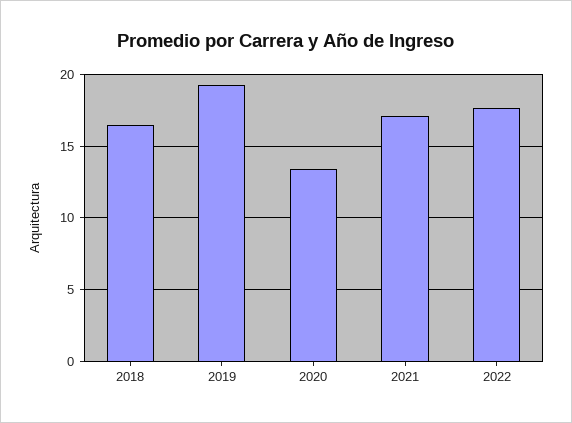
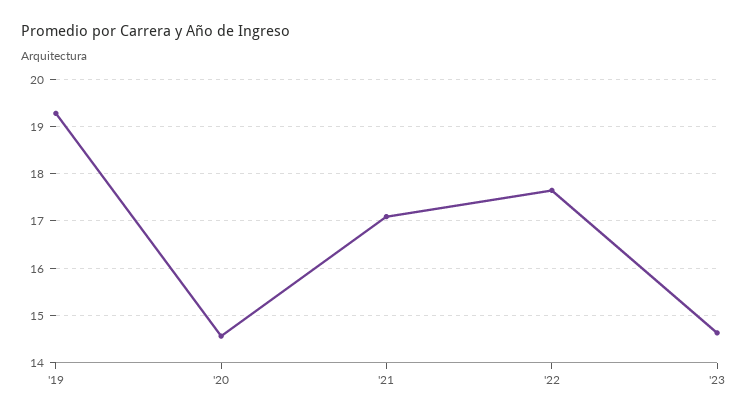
2018: 16.5 -> none
2020: 13.5 -> 14.6
'23: none -> 14.6

